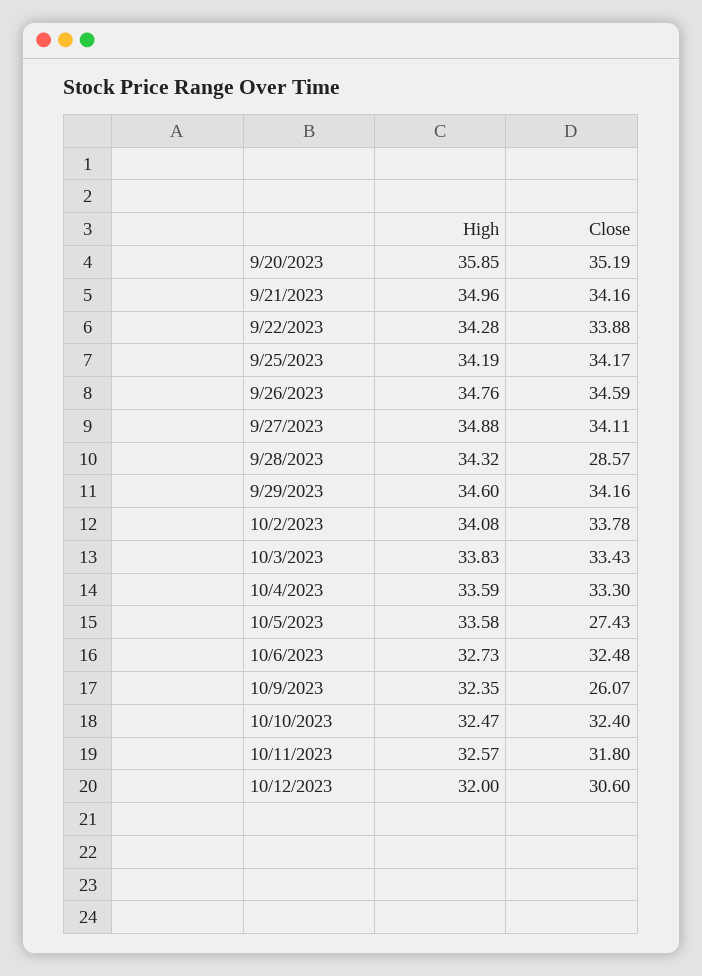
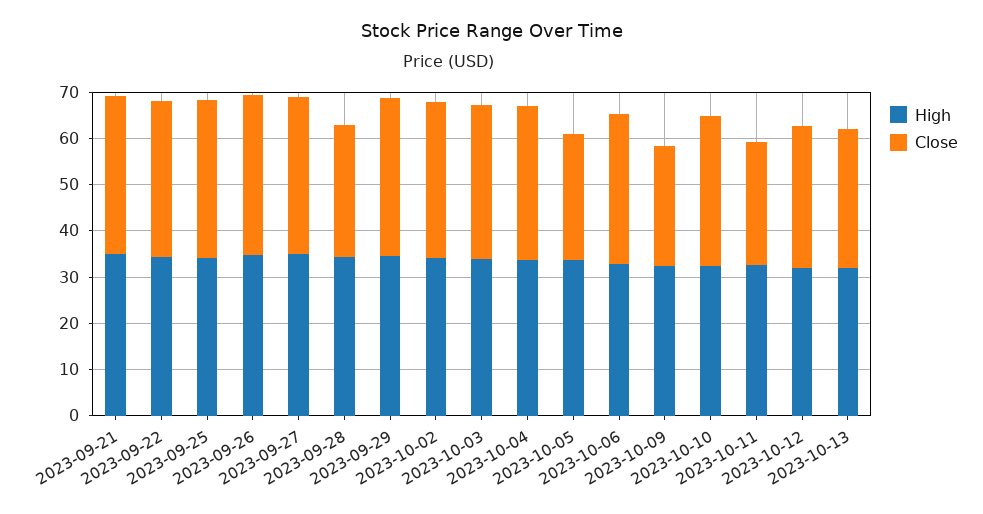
High, 9/20/2023: 35.85 -> none
Close, 9/20/2023: 35.19 -> none
Close, 10/11/2023: 31.8 -> 26
High, 2023-10-13: none -> 32
Close, 2023-10-13: none -> 30

